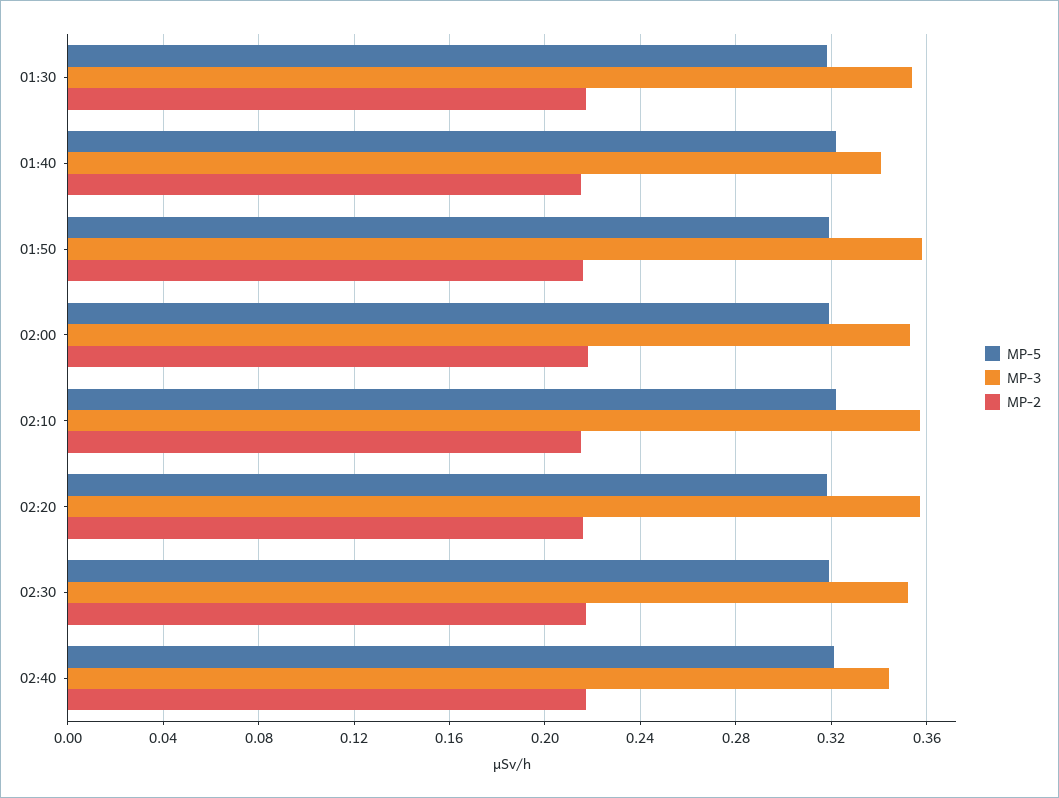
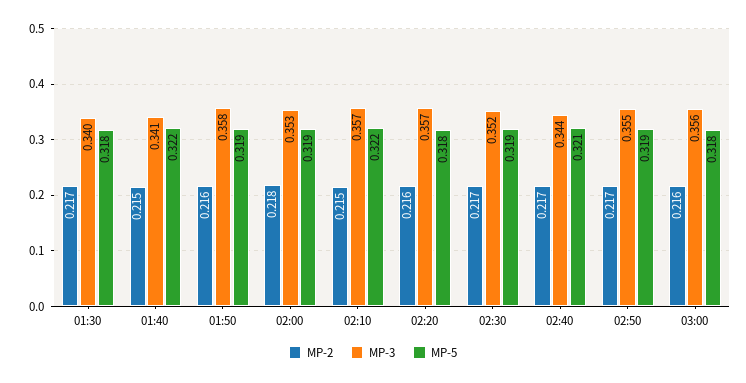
MP-3, 01:30: 0.355 -> 0.34
MP-2, 02:50: none -> 0.217
MP-3, 02:50: none -> 0.355
MP-5, 02:50: none -> 0.319
MP-2, 03:00: none -> 0.216
MP-3, 03:00: none -> 0.356
MP-5, 03:00: none -> 0.318

